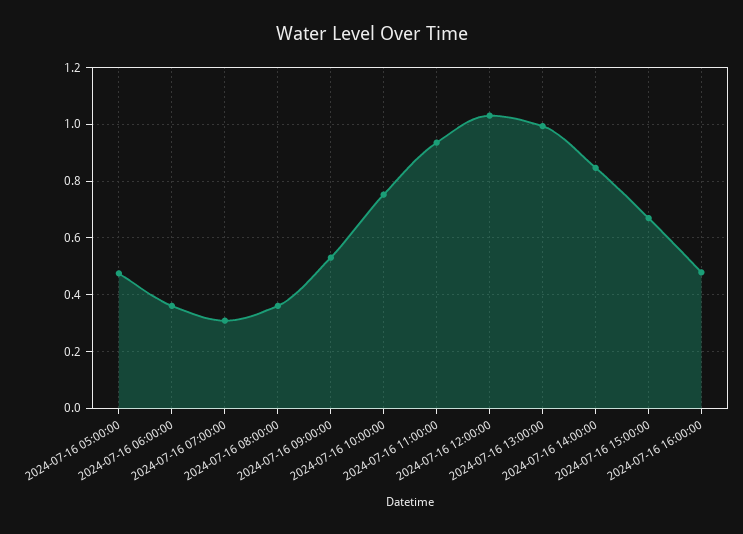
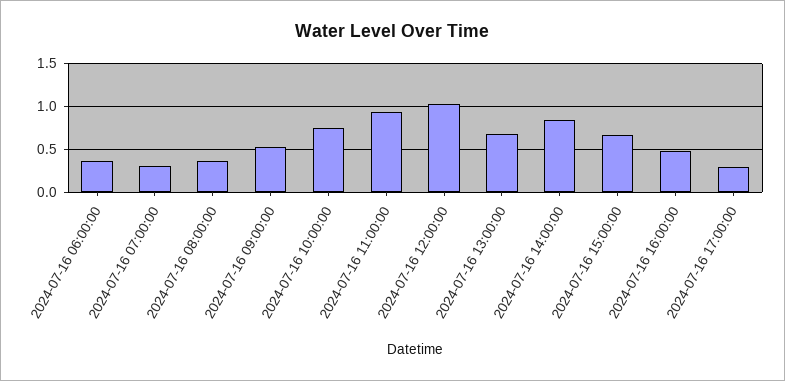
2024-07-16 05:00:00: 0.475 -> none
2024-07-16 13:00:00: 1 -> 0.7
2024-07-16 17:00:00: none -> 0.3

